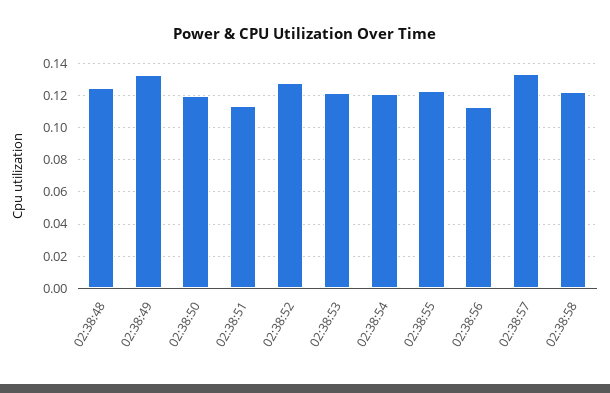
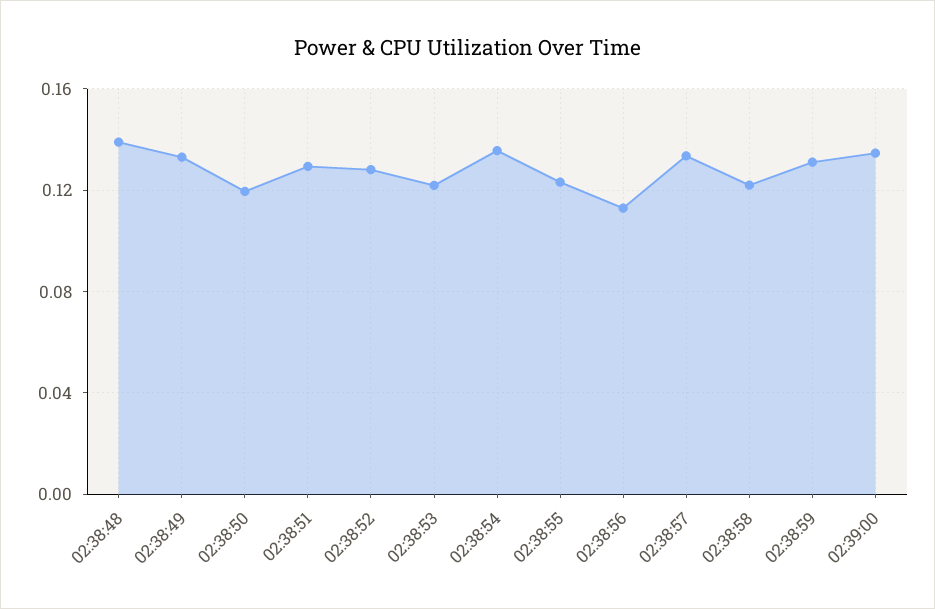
02:38:48: 0.125 -> 0.14
02:38:51: 0.115 -> 0.13
02:38:54: 0.12 -> 0.135
02:38:59: none -> 0.13
02:39:00: none -> 0.135

